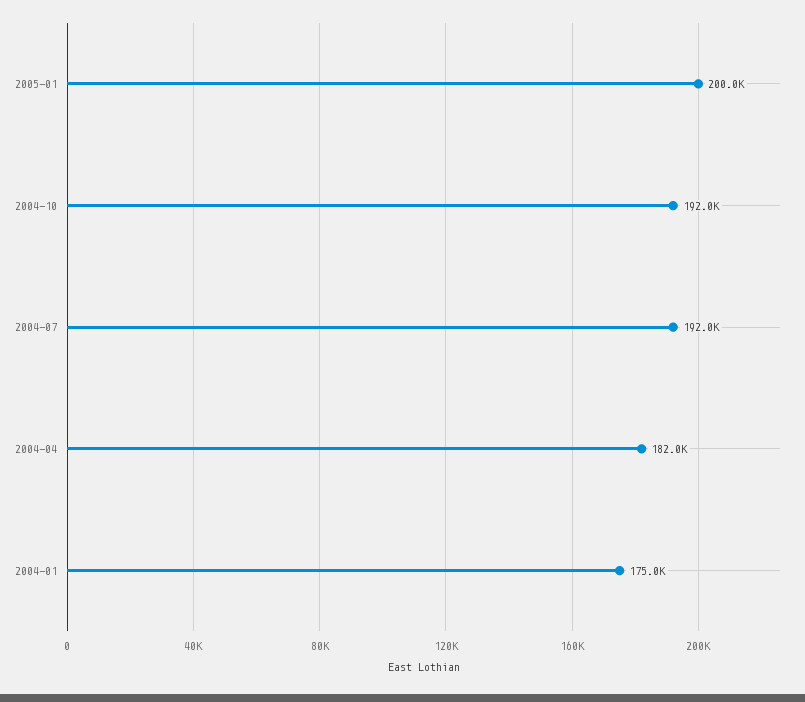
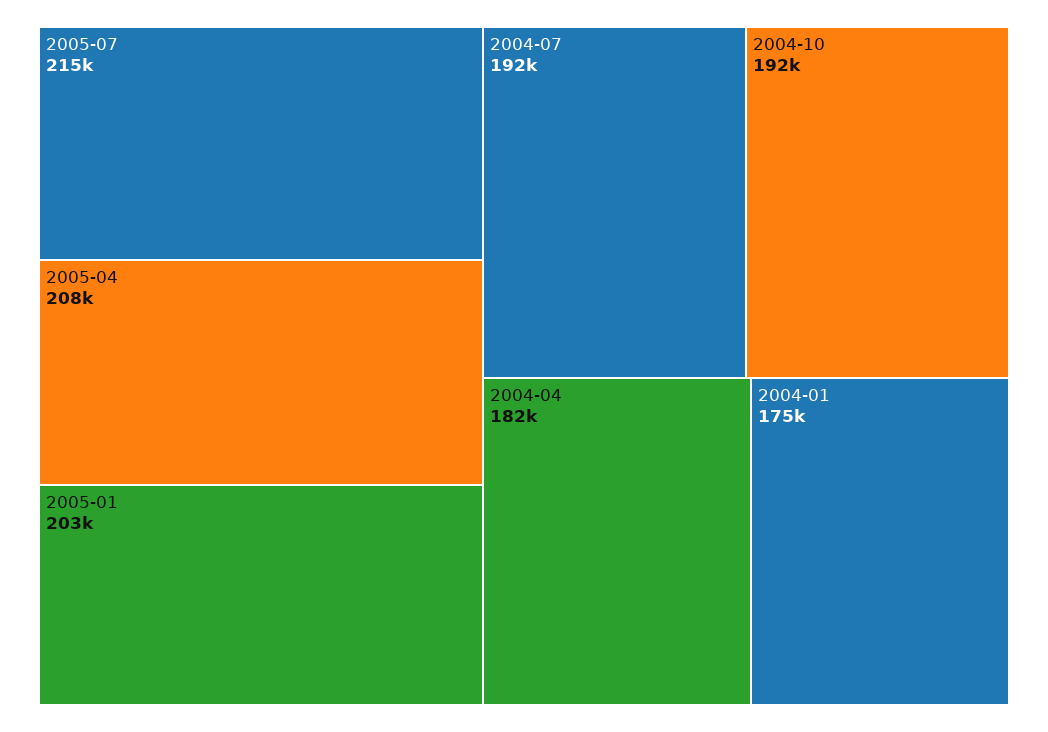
2005-01: 200000 -> 203000
2005-07: none -> 215000
2005-04: none -> 208000

